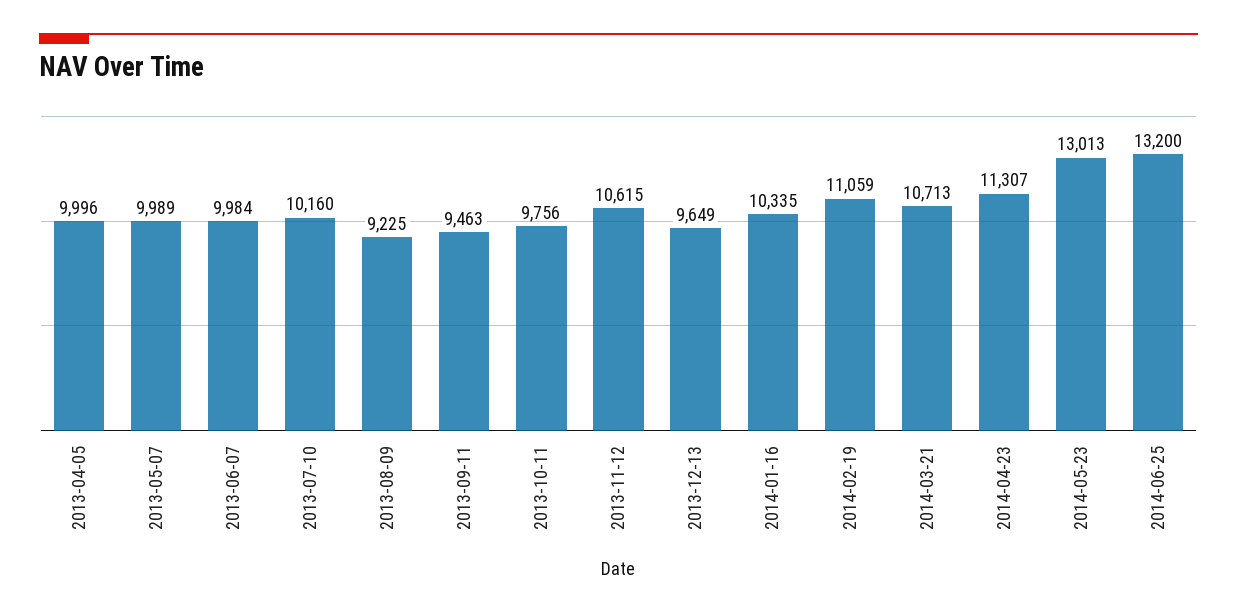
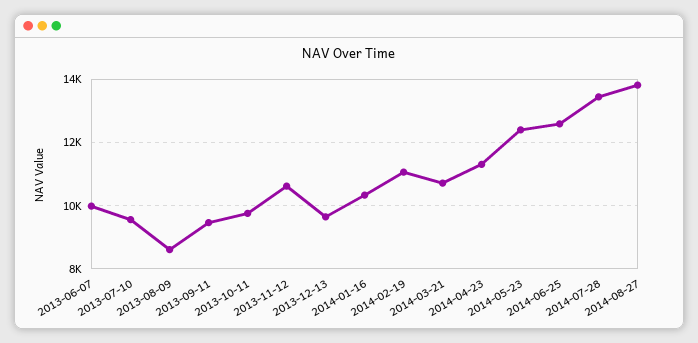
2013-04-05: 9996 -> none
2013-05-07: 9989 -> none
2013-07-10: 10160 -> 9600
2013-08-09: 9225 -> 8600
2014-05-23: 13013 -> 12400
2014-06-25: 13200 -> 12600
2014-07-28: none -> 13400
2014-08-27: none -> 13800

